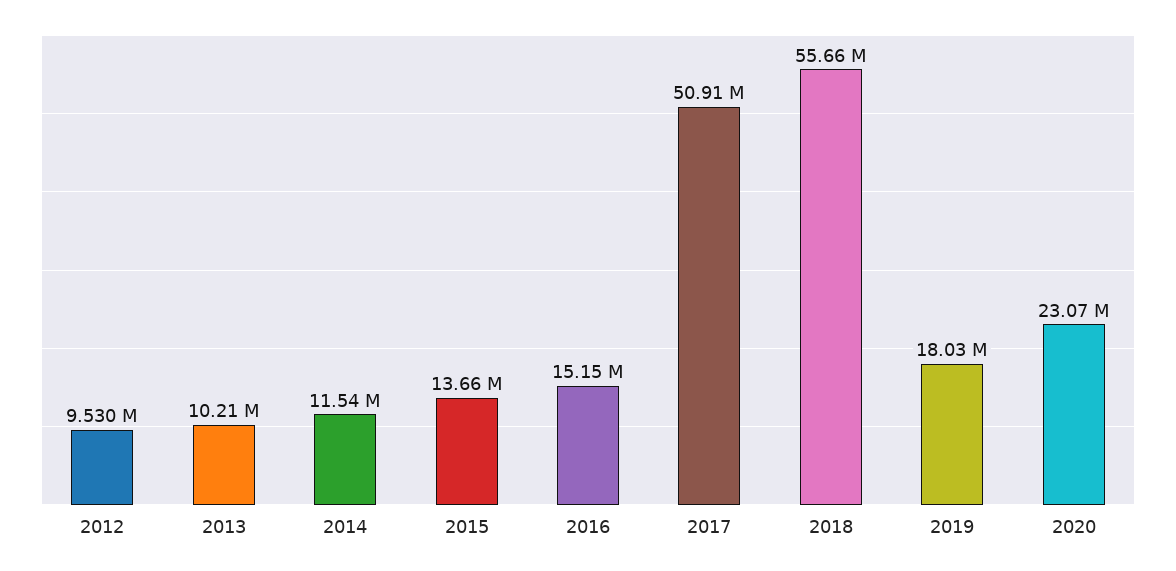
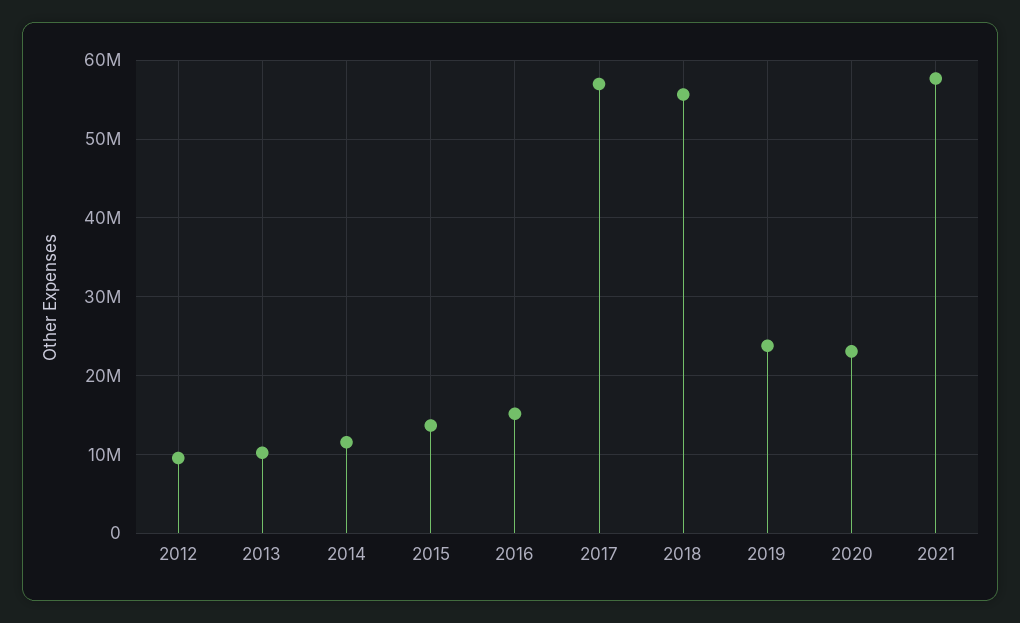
2017: 50910000 -> 57000000
2019: 18030000 -> 24000000
2021: none -> 58000000

